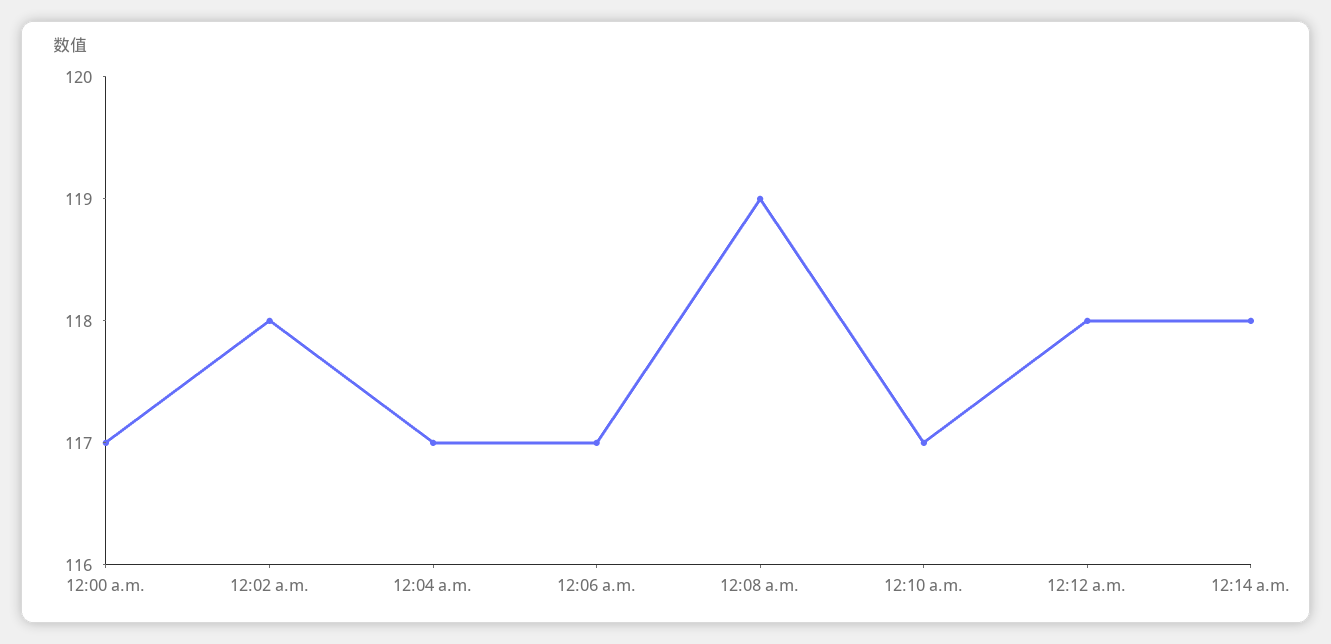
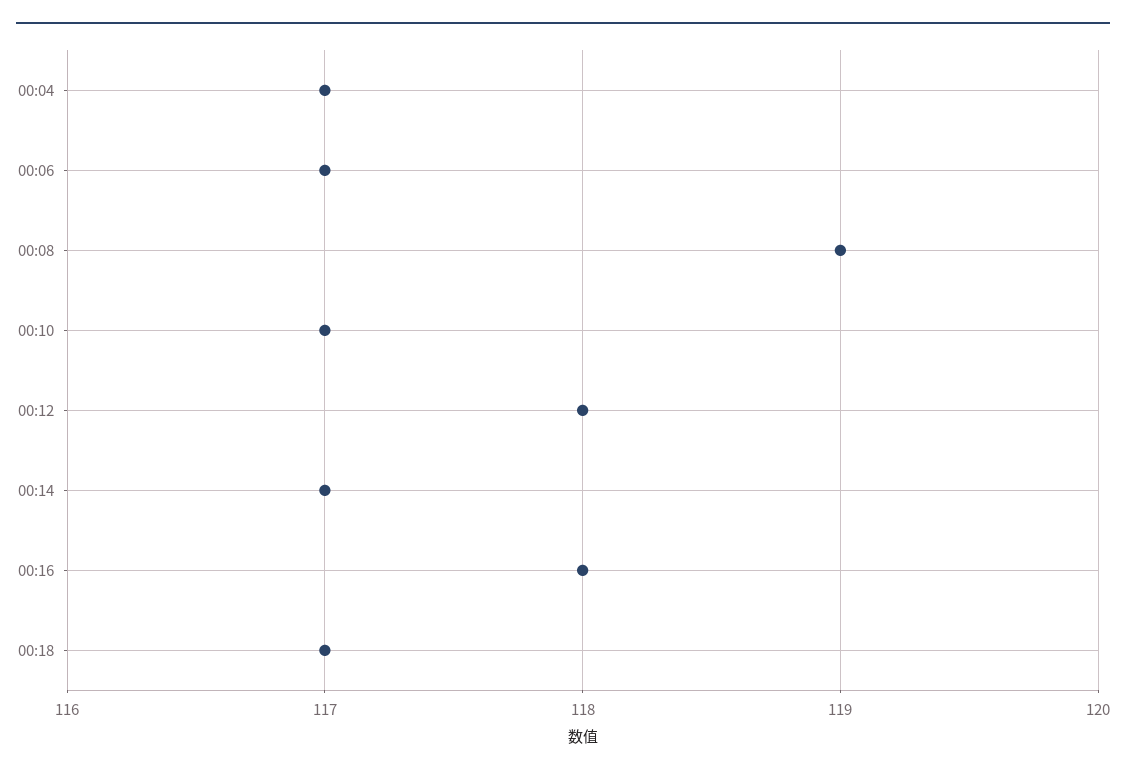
12:00 a.m.: 117 -> none
12:02 a.m.: 118 -> none
12:14 a.m.: 118 -> 117
00:16: none -> 118
00:18: none -> 117

